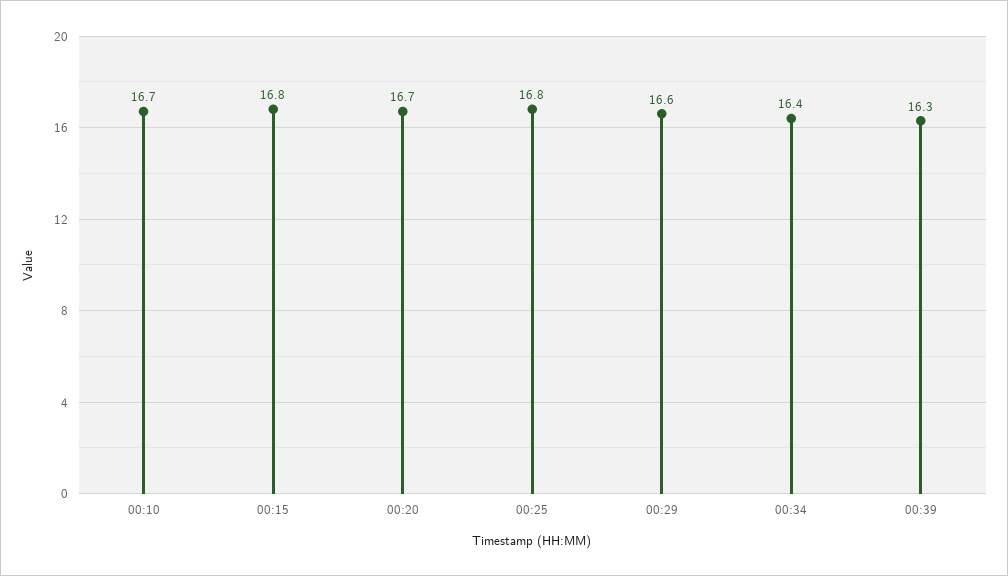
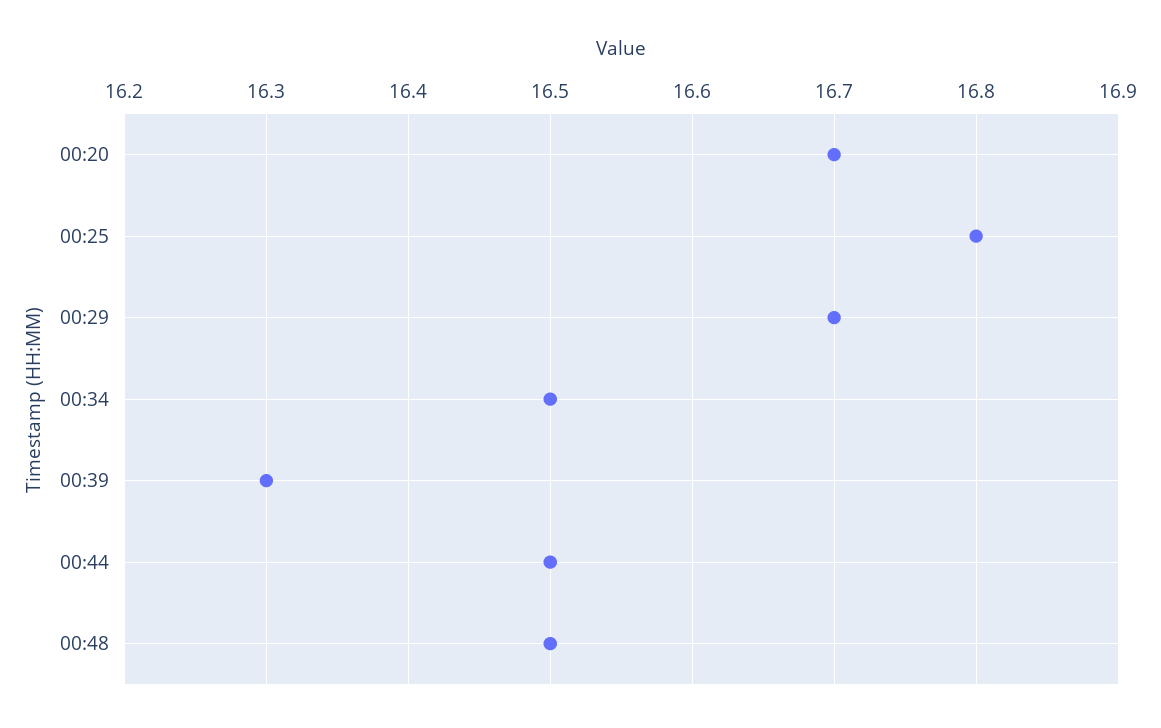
00:10: 16.7 -> none
00:15: 16.8 -> none
00:29: 16.6 -> 16.7
00:34: 16.4 -> 16.5
00:44: none -> 16.5
00:48: none -> 16.5

